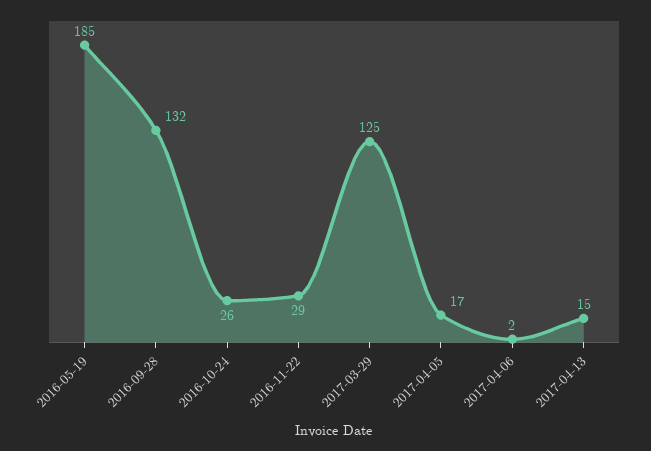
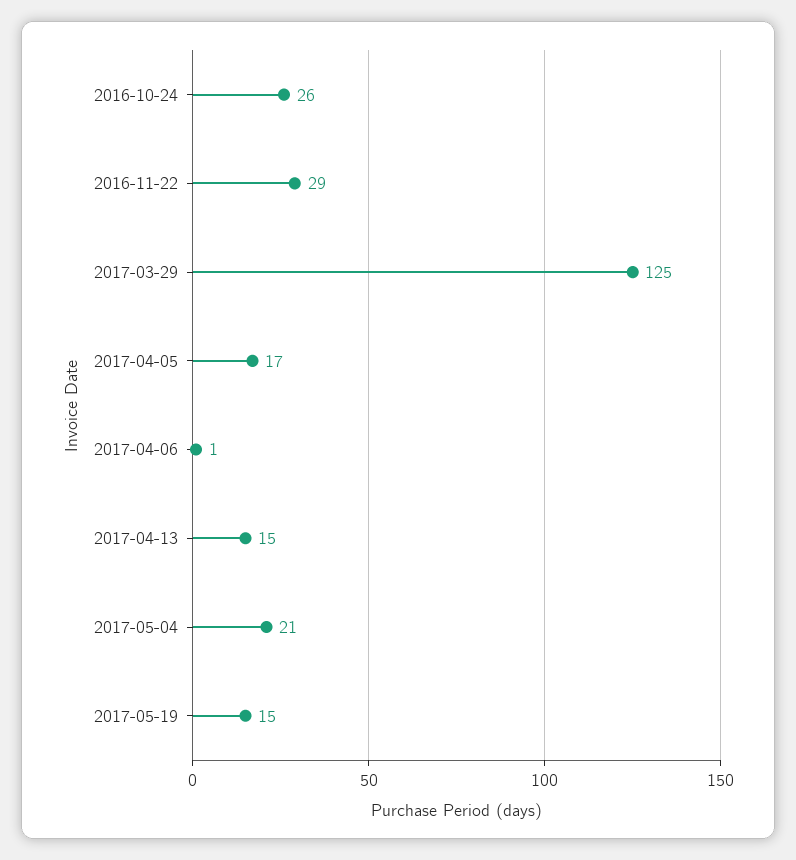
2016-05-19: 185 -> none
2016-09-28: 132 -> none
2017-04-06: 2 -> 1
2017-05-04: none -> 21
2017-05-19: none -> 15

